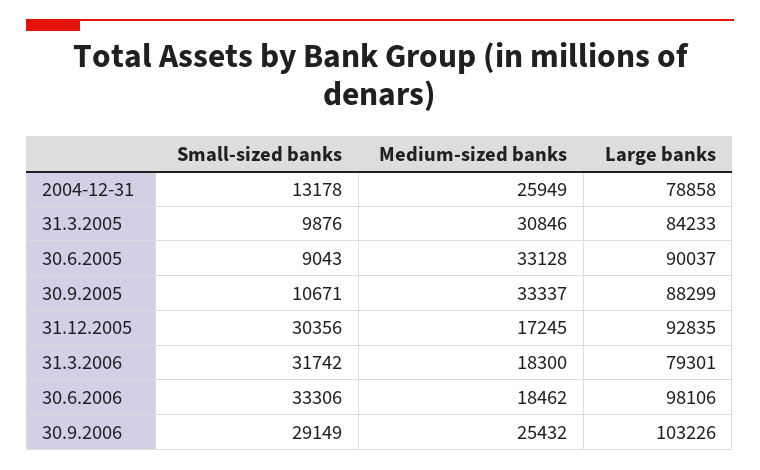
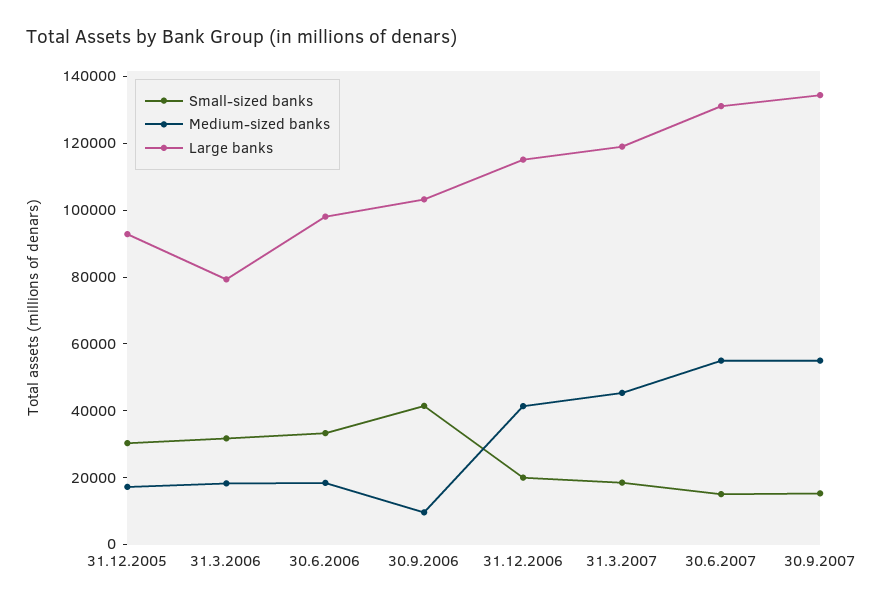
Small-sized banks, 2004-12-31: 13178 -> none
Medium-sized banks, 2004-12-31: 25949 -> none
Large banks, 2004-12-31: 78858 -> none
Small-sized banks, 31.3.2005: 9876 -> none
Medium-sized banks, 31.3.2005: 30846 -> none
Large banks, 31.3.2005: 84233 -> none
Small-sized banks, 30.6.2005: 9043 -> none
Medium-sized banks, 30.6.2005: 33128 -> none
Large banks, 30.6.2005: 90037 -> none
Small-sized banks, 30.9.2005: 10671 -> none
Medium-sized banks, 30.9.2005: 33337 -> none
Large banks, 30.9.2005: 88299 -> none
Small-sized banks, 30.9.2006: 29149 -> 40000
Medium-sized banks, 30.9.2006: 25432 -> 10000
Small-sized banks, 31.12.2006: none -> 20000
Medium-sized banks, 31.12.2006: none -> 40000
Large banks, 31.12.2006: none -> 115000
Small-sized banks, 31.3.2007: none -> 20000
Medium-sized banks, 31.3.2007: none -> 45000
Large banks, 31.3.2007: none -> 120000
Small-sized banks, 30.6.2007: none -> 15000
Medium-sized banks, 30.6.2007: none -> 55000
Large banks, 30.6.2007: none -> 130000
Small-sized banks, 30.9.2007: none -> 15000
Medium-sized banks, 30.9.2007: none -> 55000
Large banks, 30.9.2007: none -> 135000

